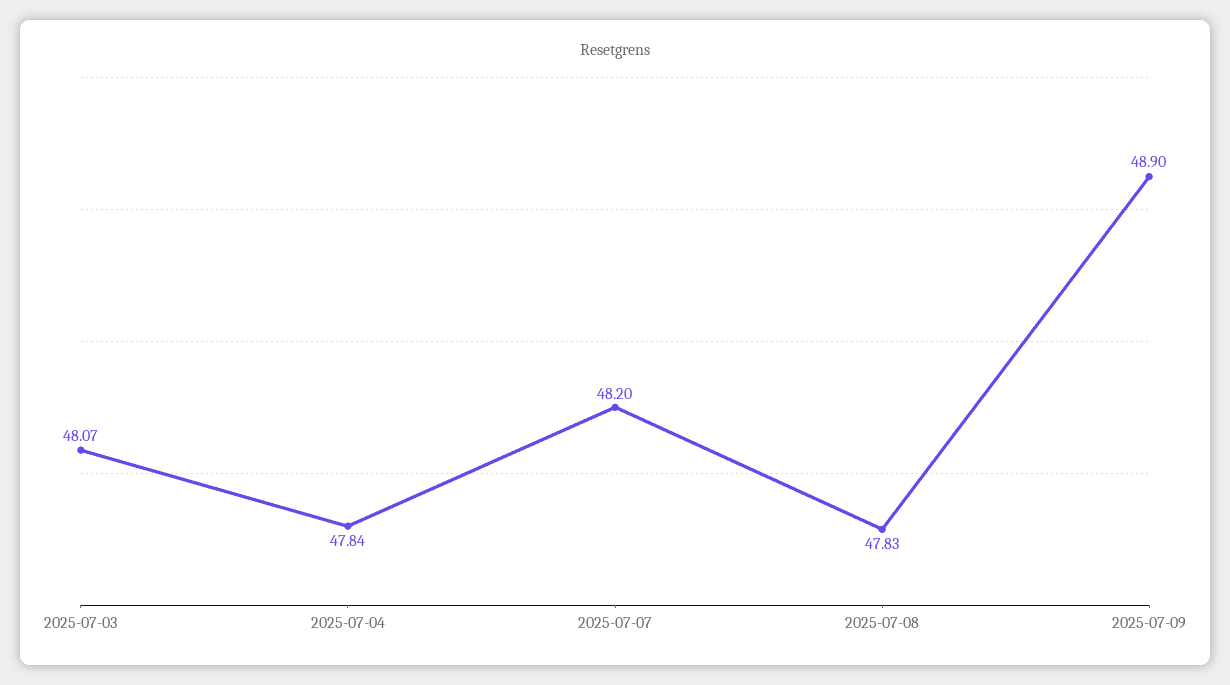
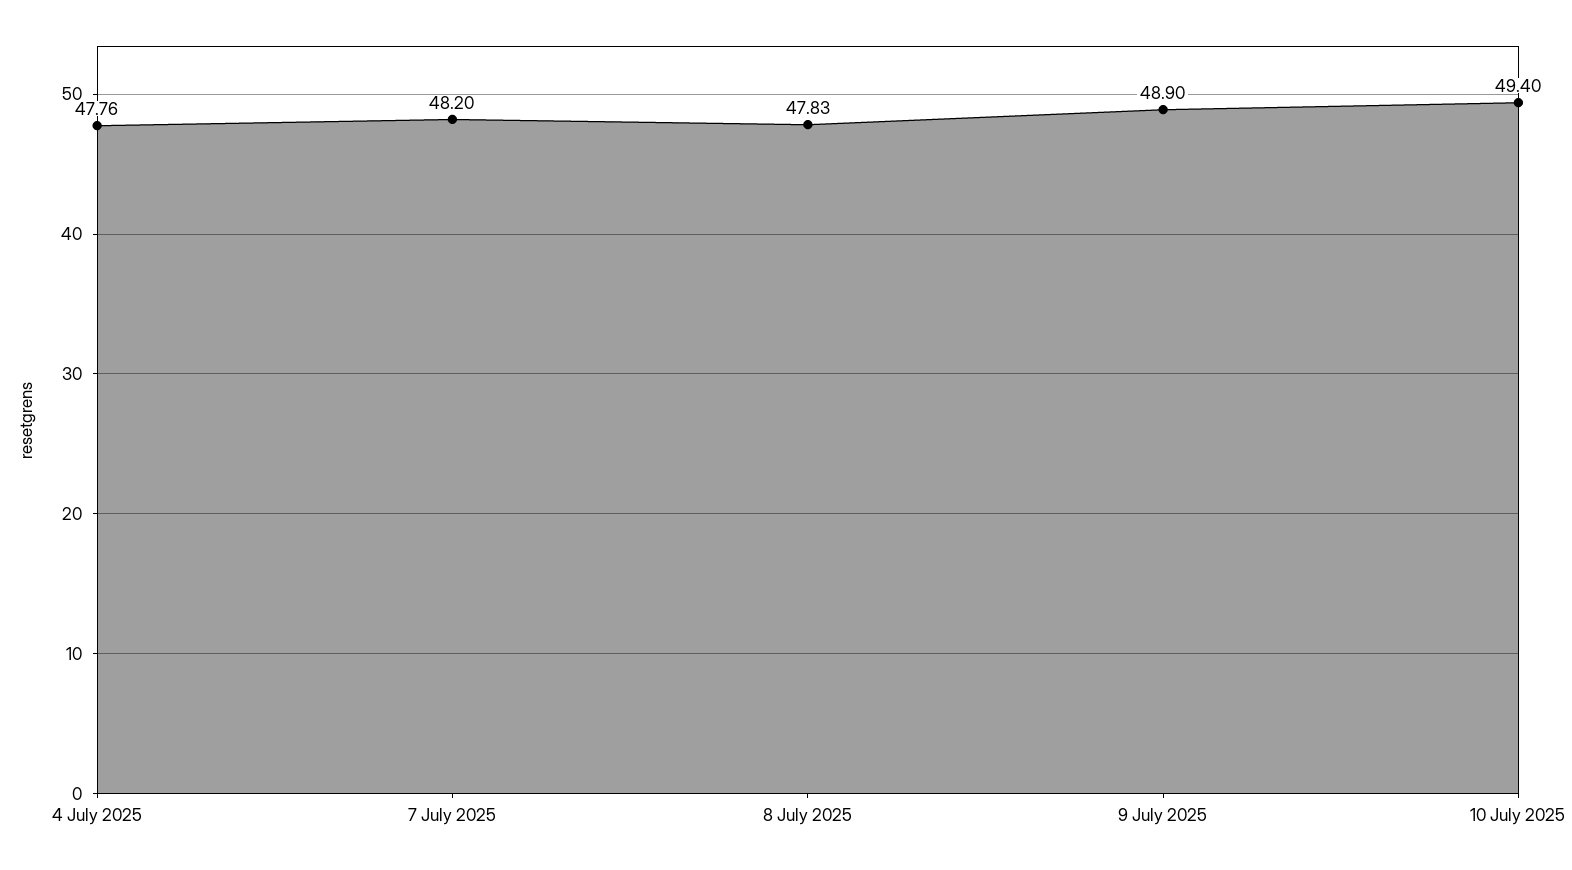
2025-07-03: 48.07 -> none
2025-07-04: 47.84 -> 47.76
10 July 2025: none -> 49.4

